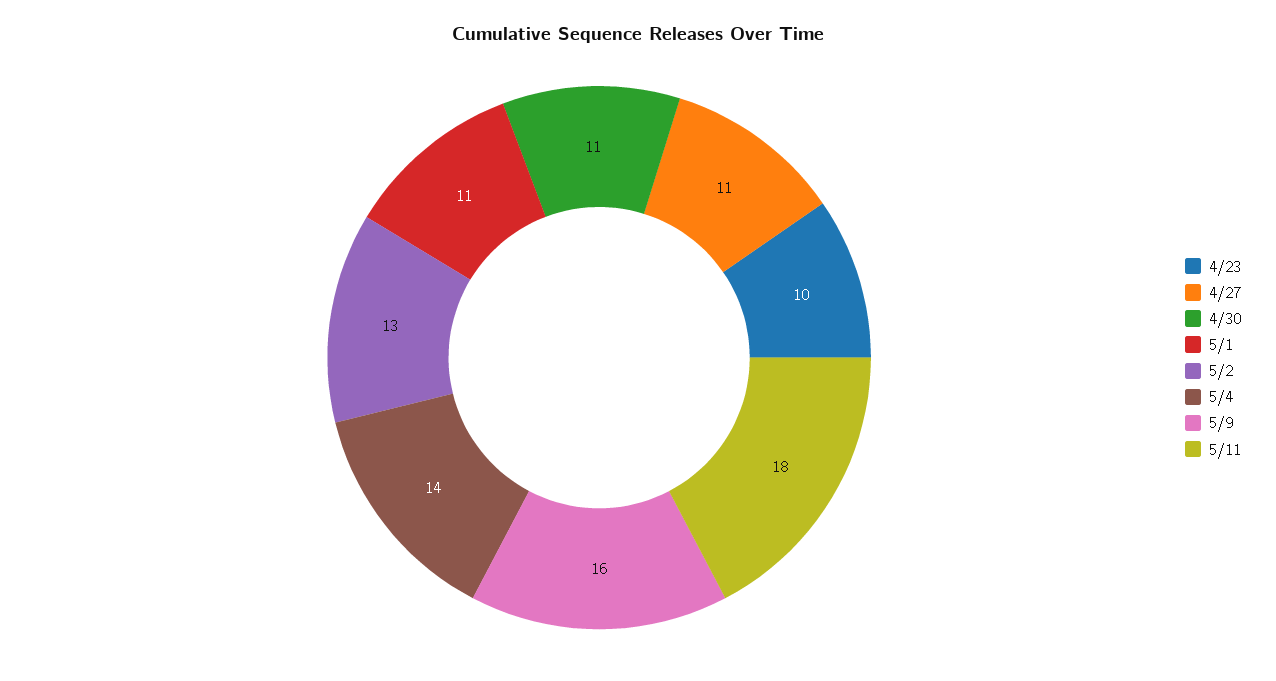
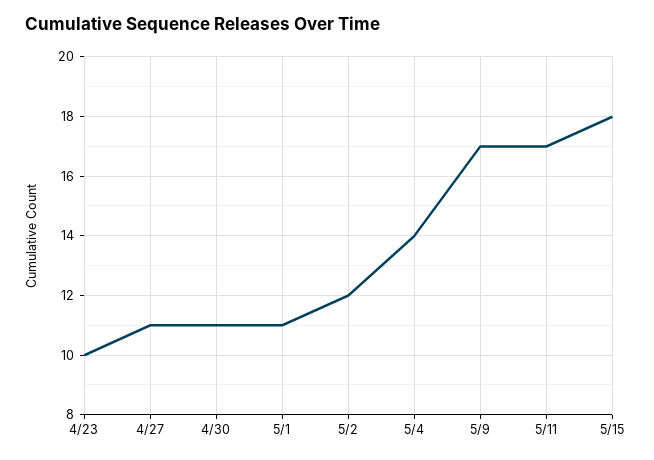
5/2: 13 -> 12
5/9: 16 -> 17
5/11: 18 -> 17
5/15: none -> 18

